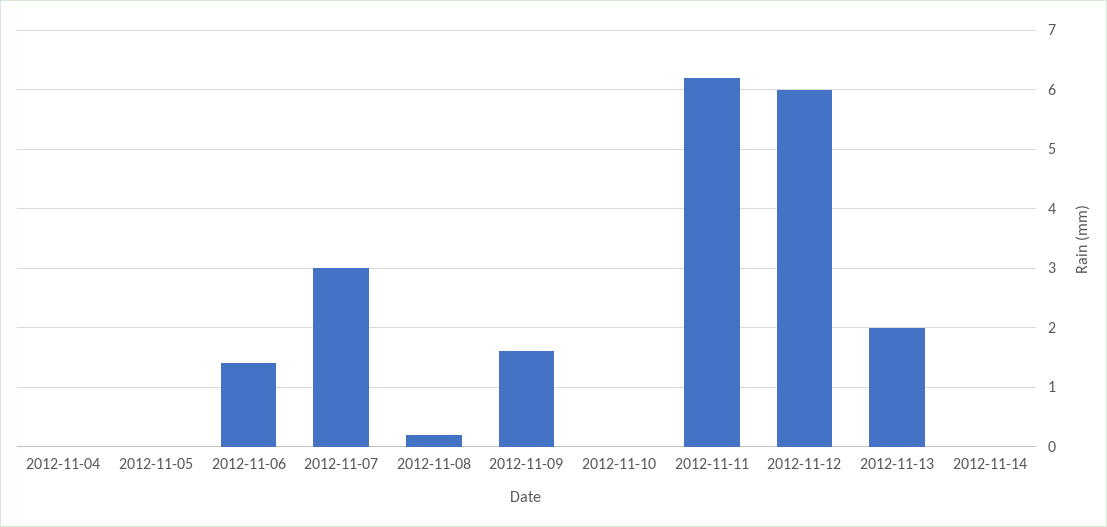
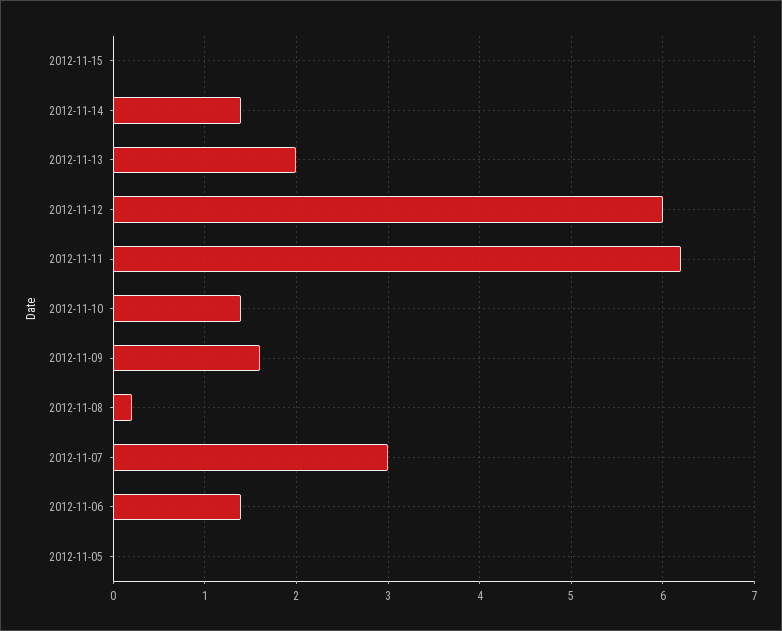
2012-11-04: 0 -> none
2012-11-10: 0 -> 1.4
2012-11-14: 0 -> 1.4
2012-11-15: none -> 0

